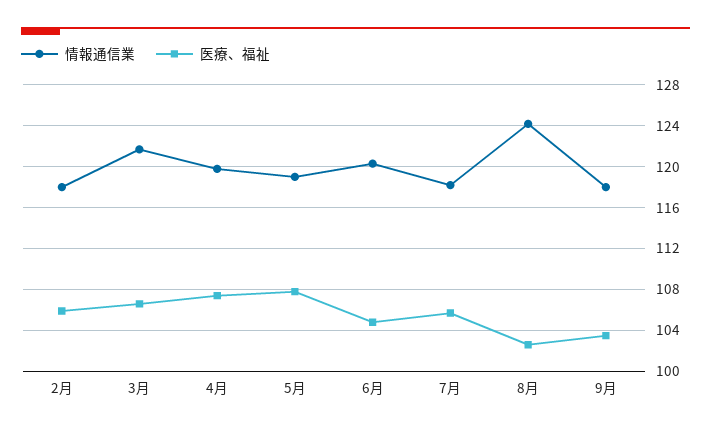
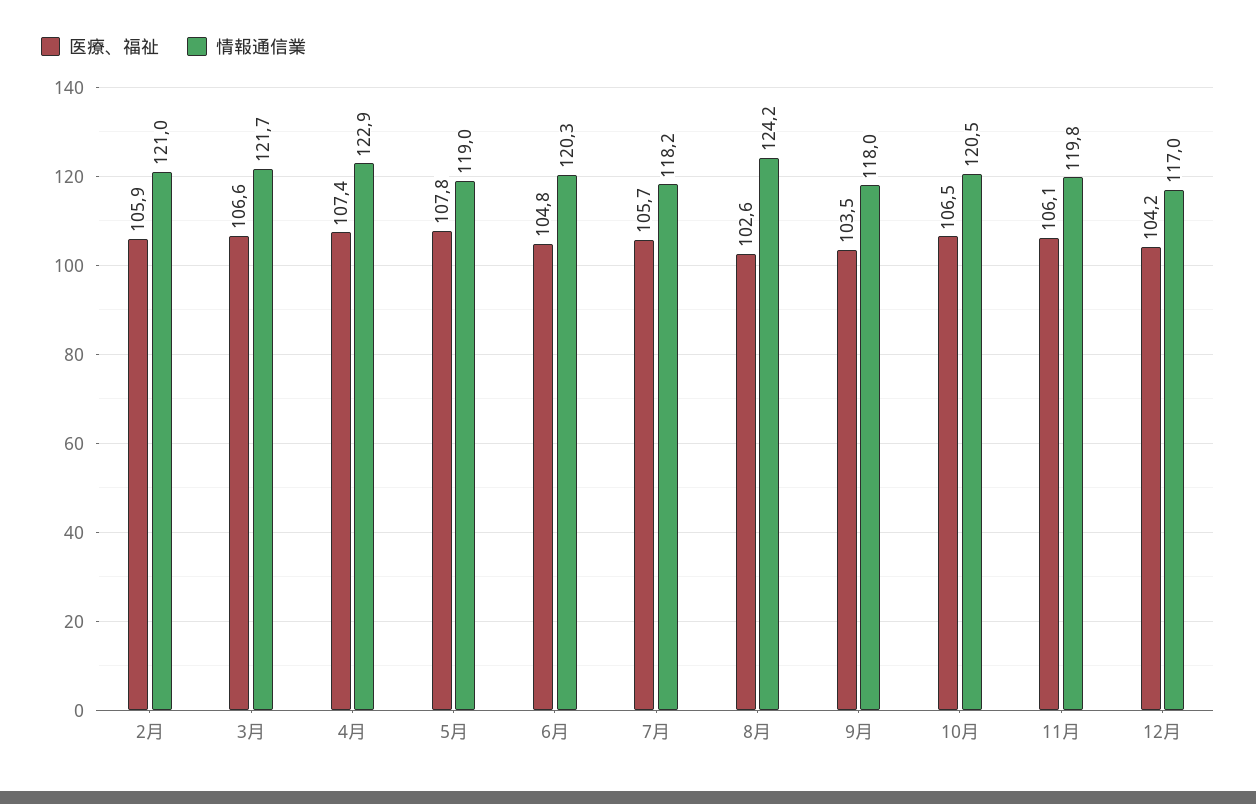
情報通信業, 2月: 118 -> 121
情報通信業, 4月: 120 -> 122.9
医療、福祉, 10月: none -> 106.5
情報通信業, 10月: none -> 120.5
医療、福祉, 11月: none -> 106.1
情報通信業, 11月: none -> 119.8
医療、福祉, 12月: none -> 104.2
情報通信業, 12月: none -> 117

